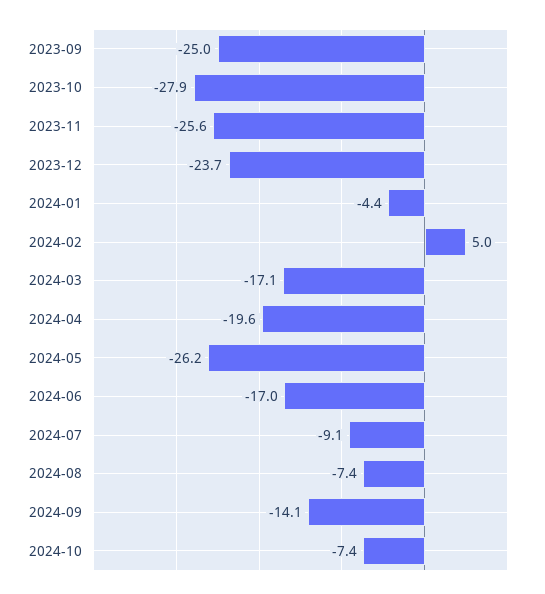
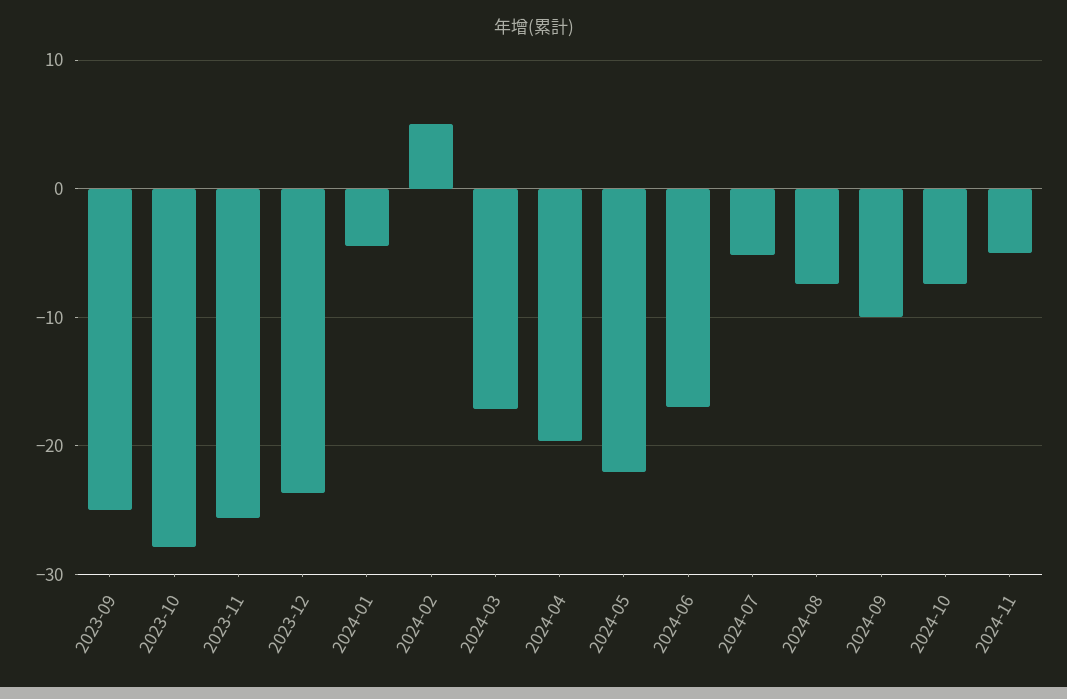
2024-05: -26.2 -> -22
2024-07: -9.1 -> -5
2024-09: -14.1 -> -10
2024-11: none -> -5

